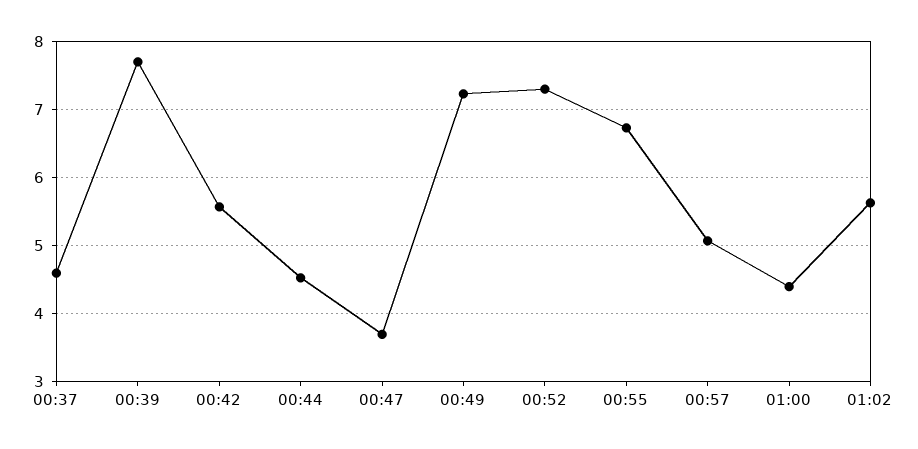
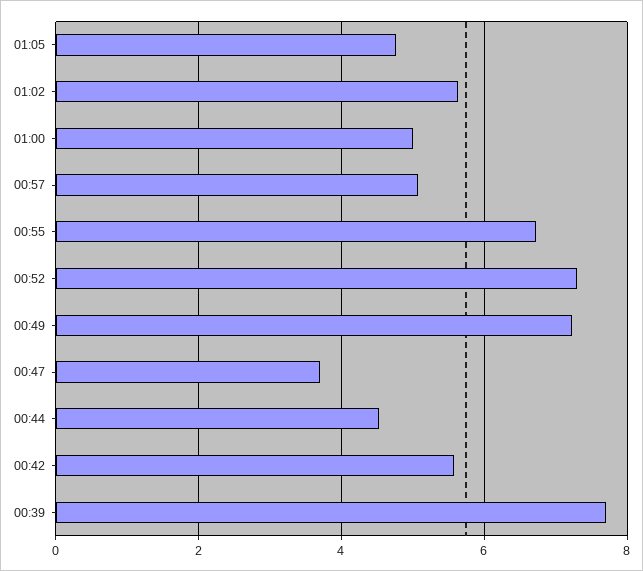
00:37: 4.6 -> none
01:00: 4.4 -> 5
01:05: none -> 4.8

